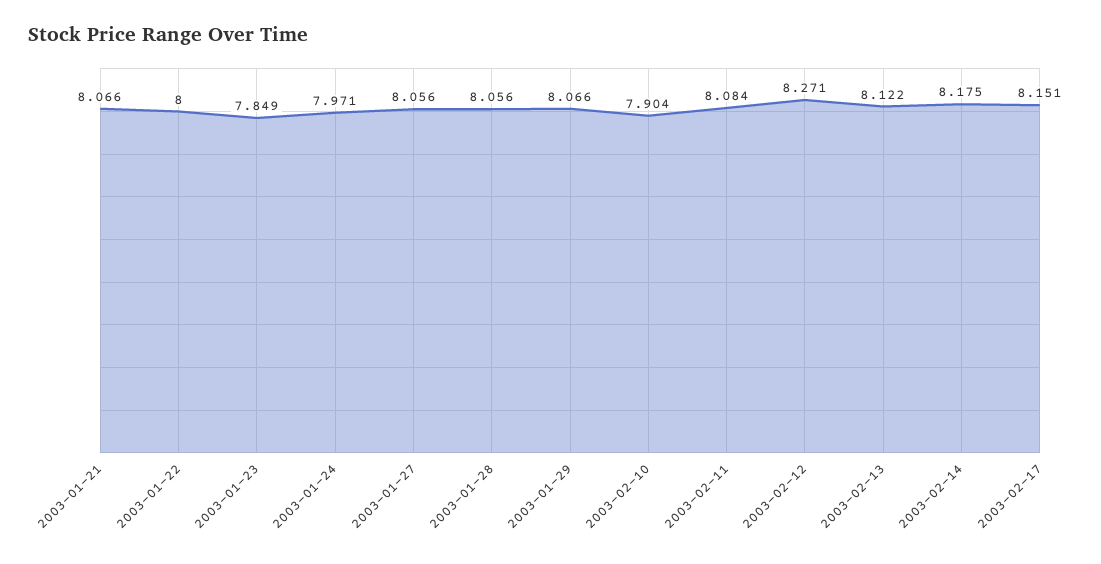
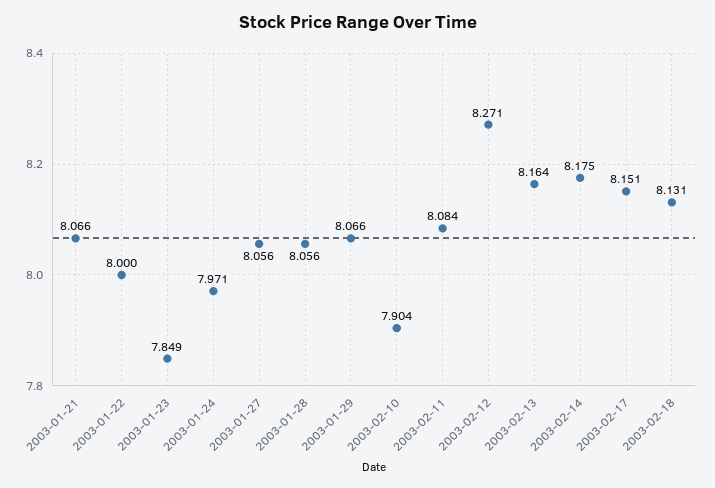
2003-02-13: 8.122 -> 8.164
2003-02-18: none -> 8.131

